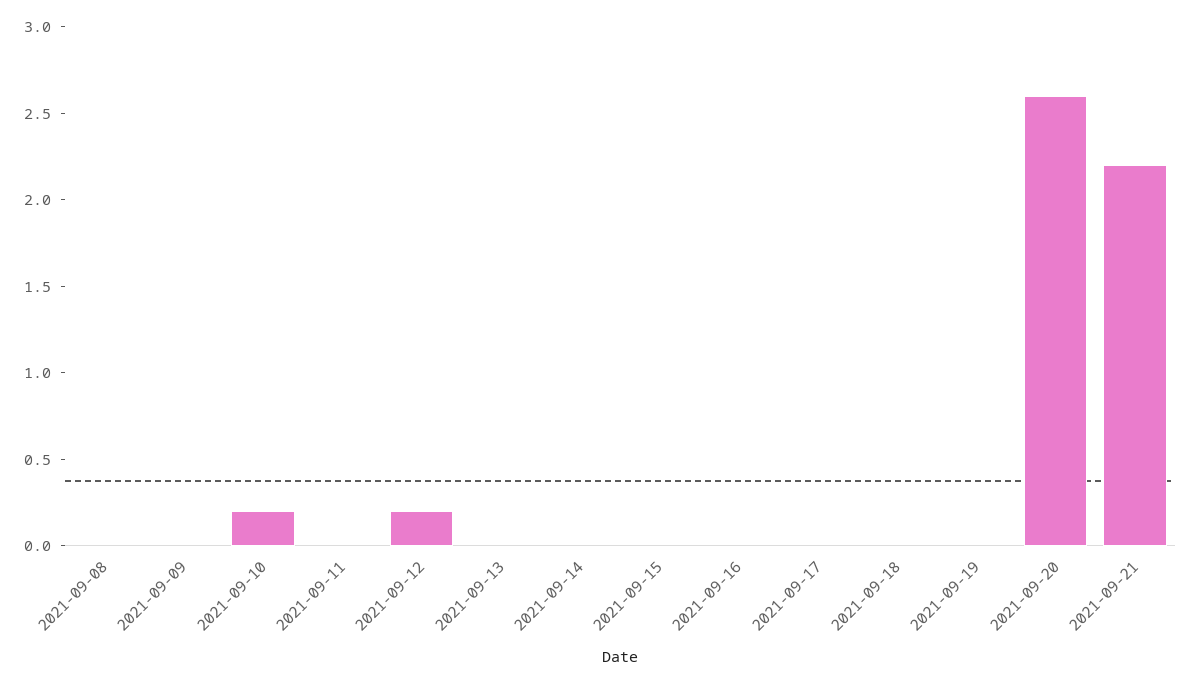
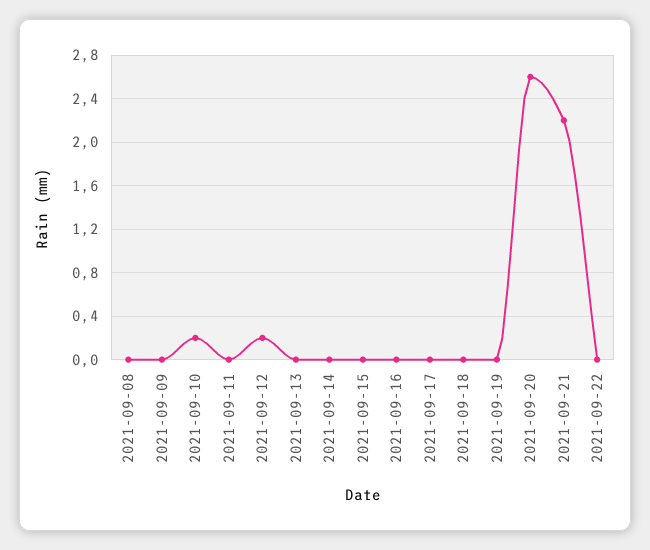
2021-09-22: none -> 0

